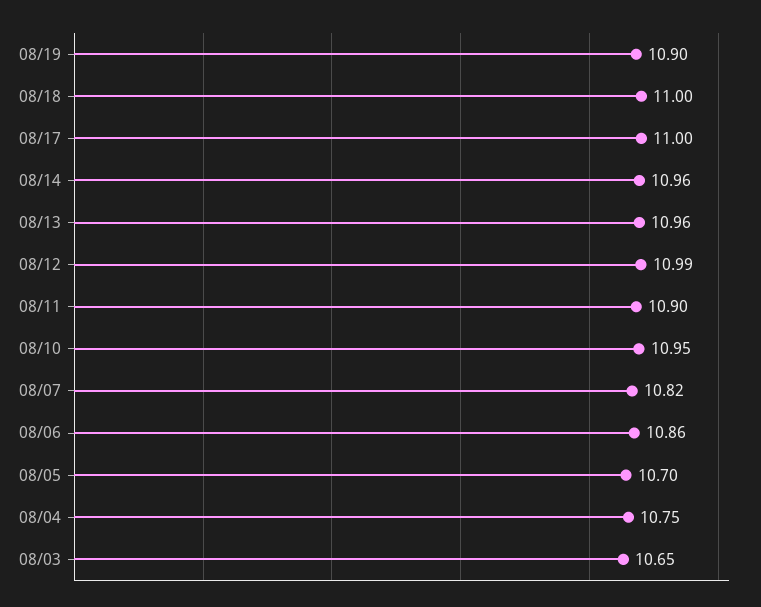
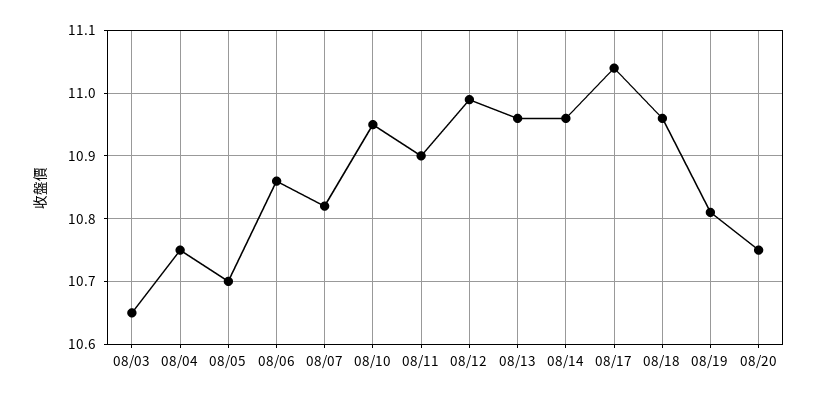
08/19: 10.9 -> 10.81
08/18: 11 -> 10.96
08/17: 11 -> 11.04
08/20: none -> 10.75

